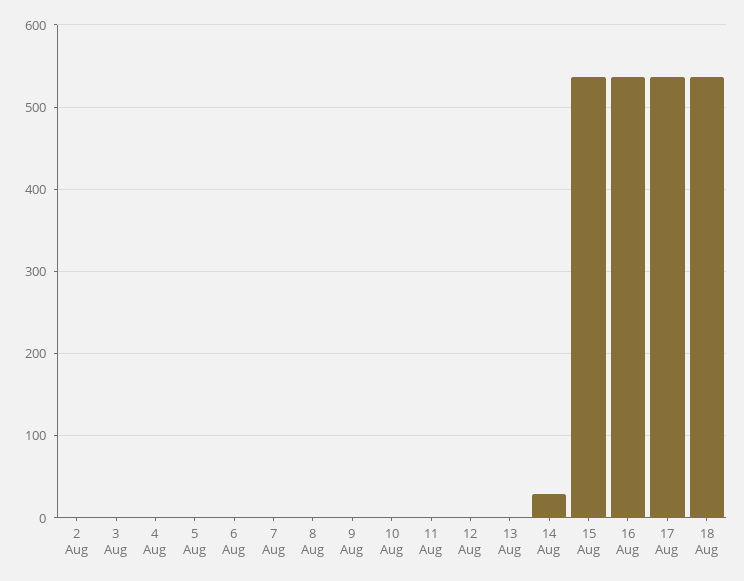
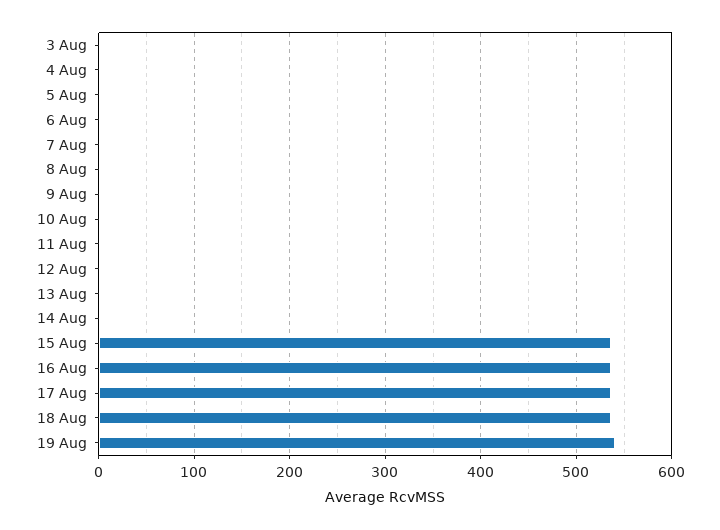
2 Aug: 0 -> none
14 Aug: 30 -> 0
19 Aug: none -> 540

